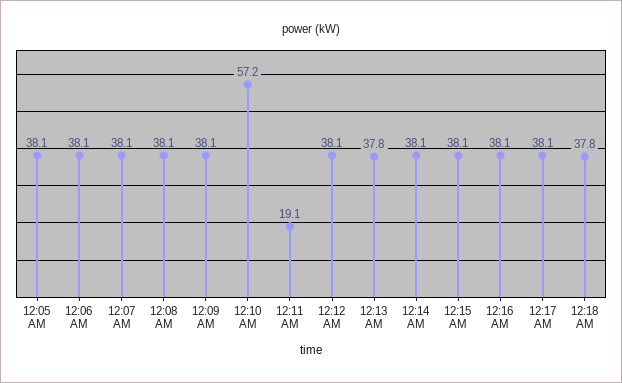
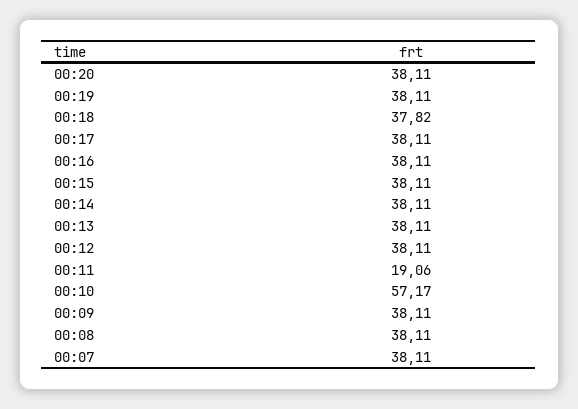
12:05 AM: 38.1 -> none
12:06 AM: 38.1 -> none
12:13 AM: 37.8 -> 38.11
00:20: none -> 38.11
00:19: none -> 38.11

